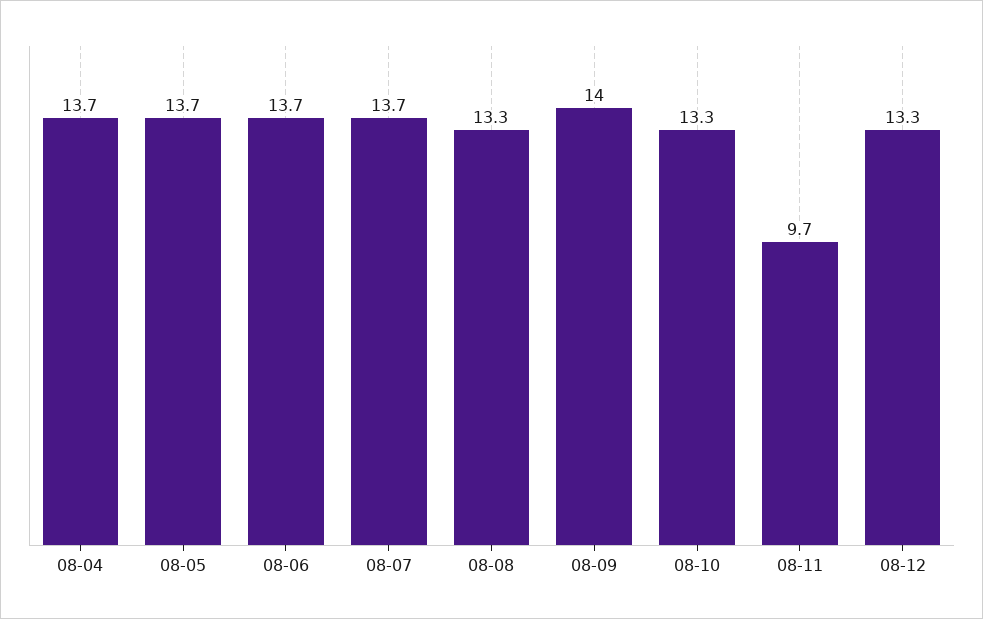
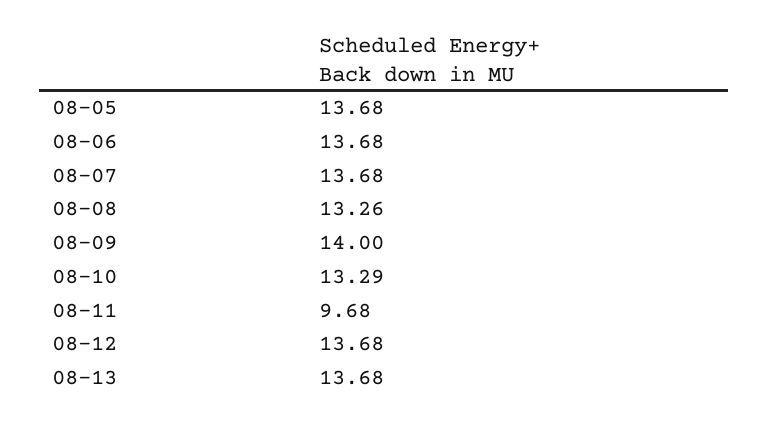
08-04: 13.7 -> none
08-12: 13.3 -> 13.68
08-13: none -> 13.68

